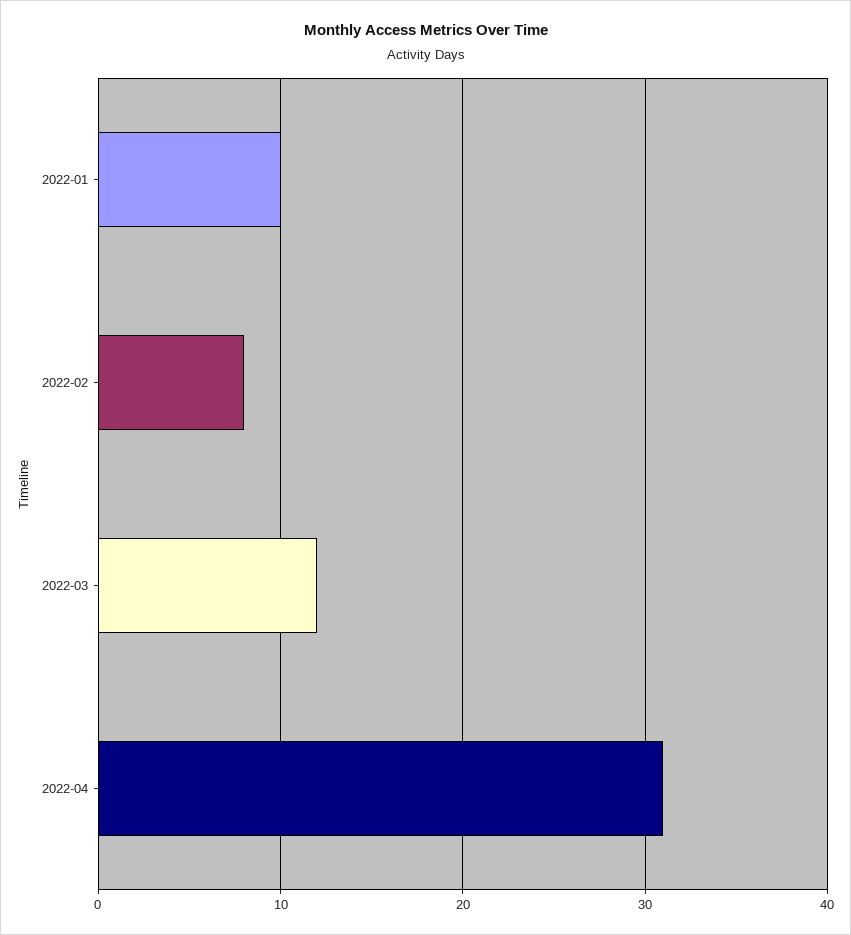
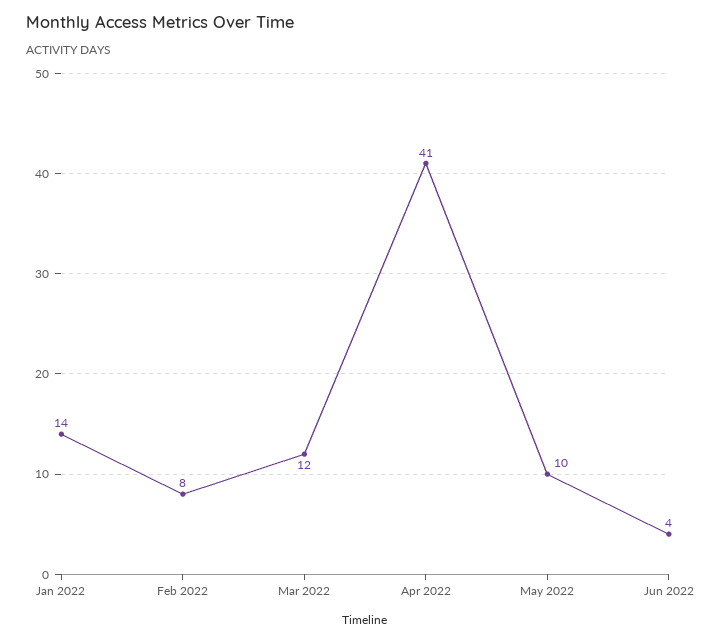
2022-01: 10 -> 14
2022-04: 31 -> 41
May 2022: none -> 10
Jun 2022: none -> 4

